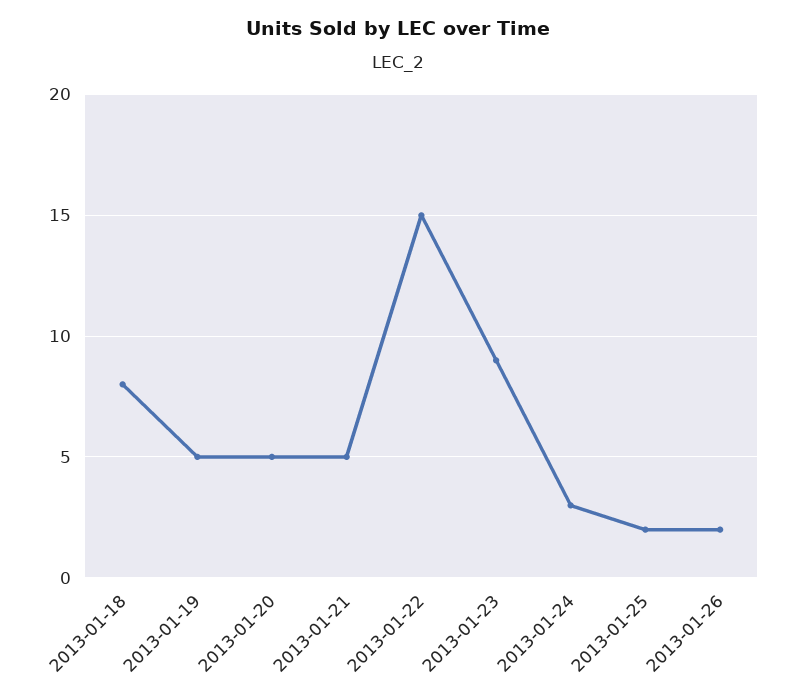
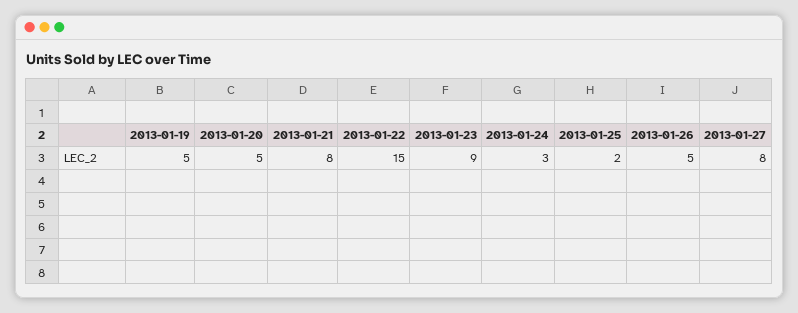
2013-01-18: 8 -> none
2013-01-21: 5 -> 8
2013-01-26: 2 -> 5
2013-01-27: none -> 8

